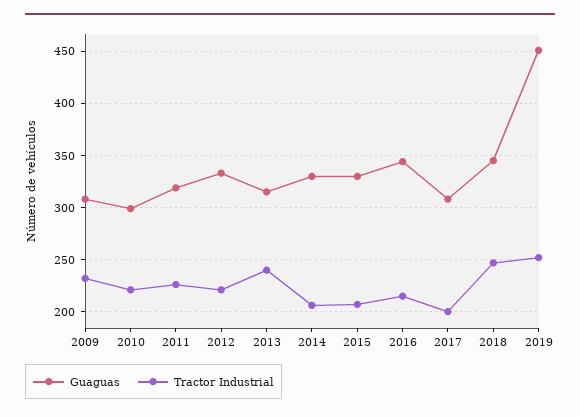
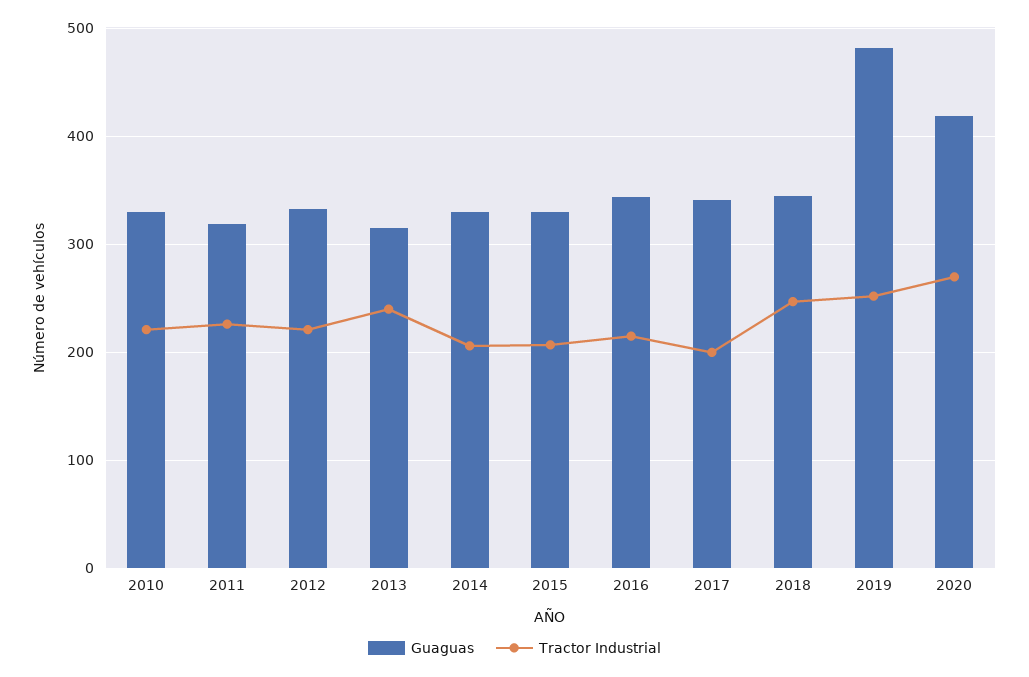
Guaguas, 2009: 310 -> none
Tractor Industrial, 2009: 230 -> none
Guaguas, 2010: 300 -> 330
Guaguas, 2017: 310 -> 340
Guaguas, 2019: 450 -> 480
Guaguas, 2020: none -> 420
Tractor Industrial, 2020: none -> 270

